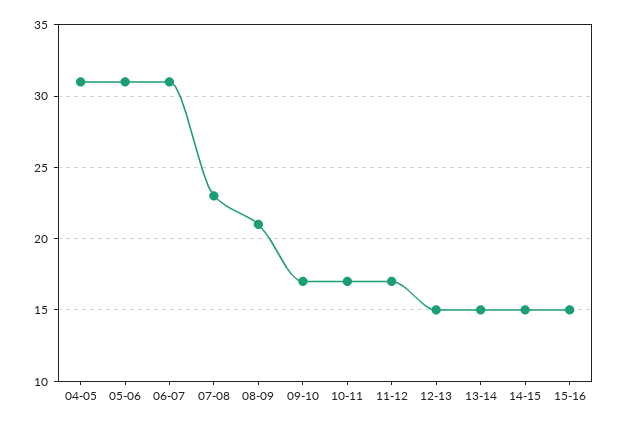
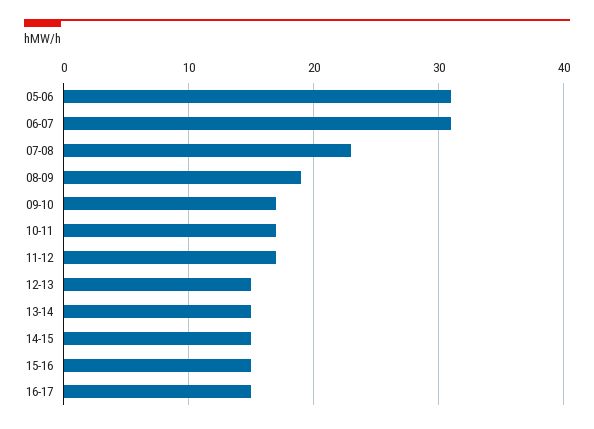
04-05: 31 -> none
08-09: 21 -> 19
16-17: none -> 15

